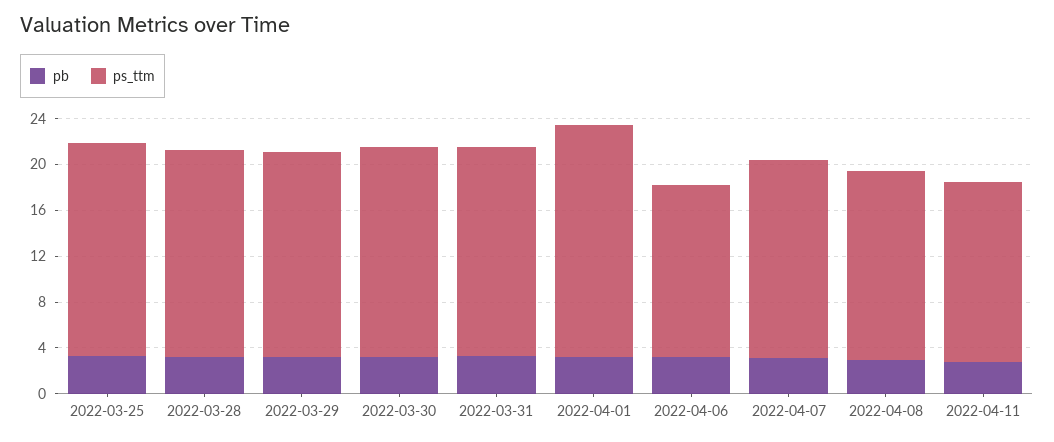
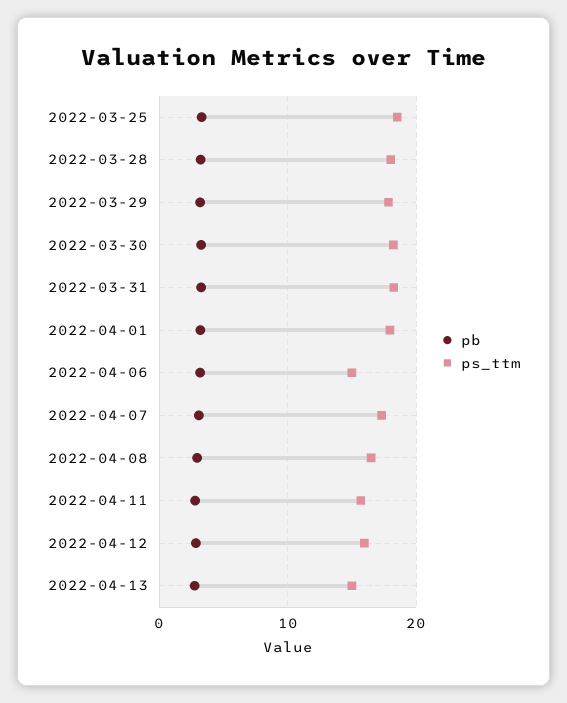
ps_ttm, 2022-04-01: 20 -> 18
pb, 2022-04-12: none -> 3
ps_ttm, 2022-04-12: none -> 16
pb, 2022-04-13: none -> 3
ps_ttm, 2022-04-13: none -> 15

